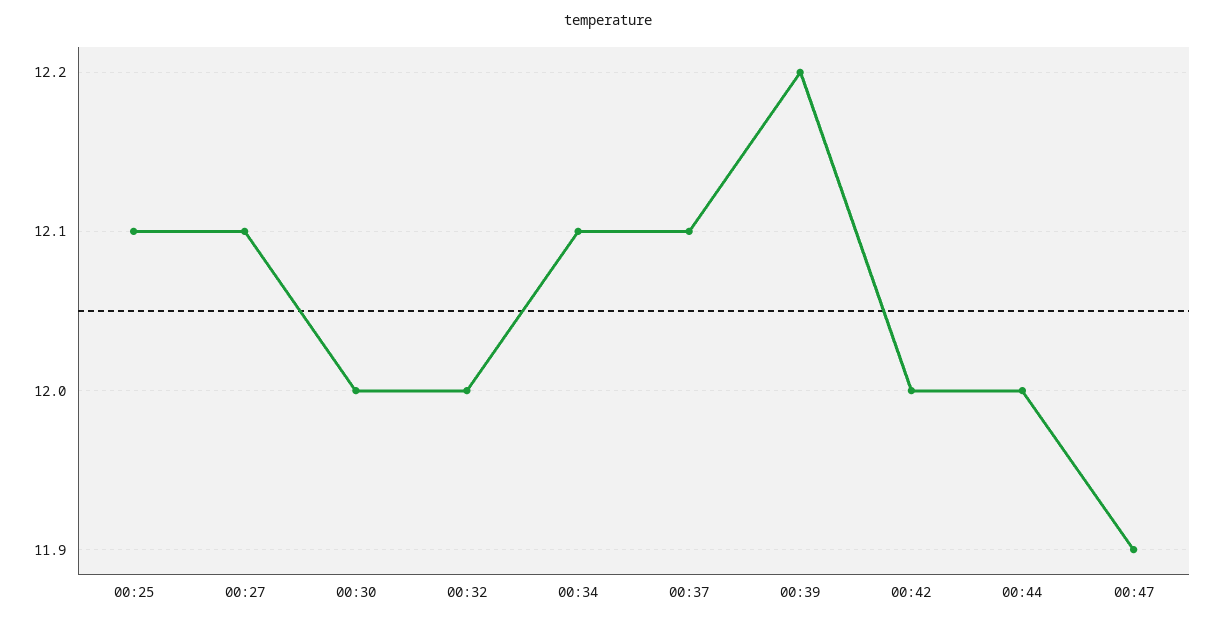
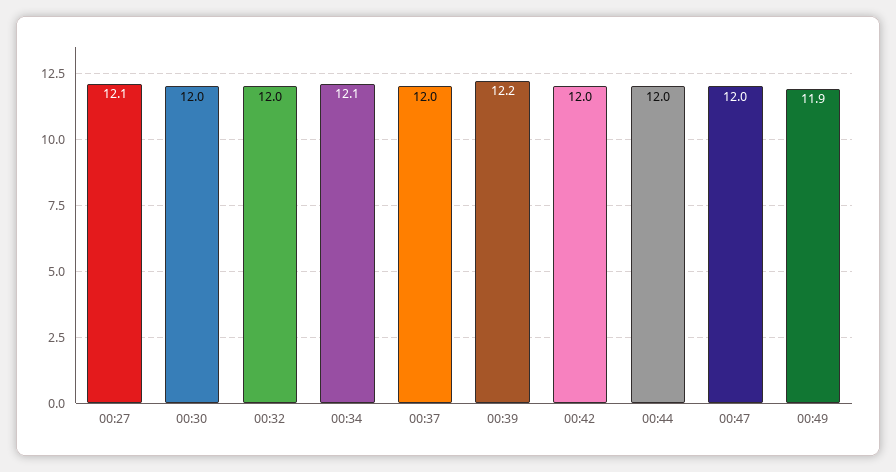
00:25: 12.1 -> none
00:37: 12.1 -> 12
00:47: 11.9 -> 12
00:49: none -> 11.9

